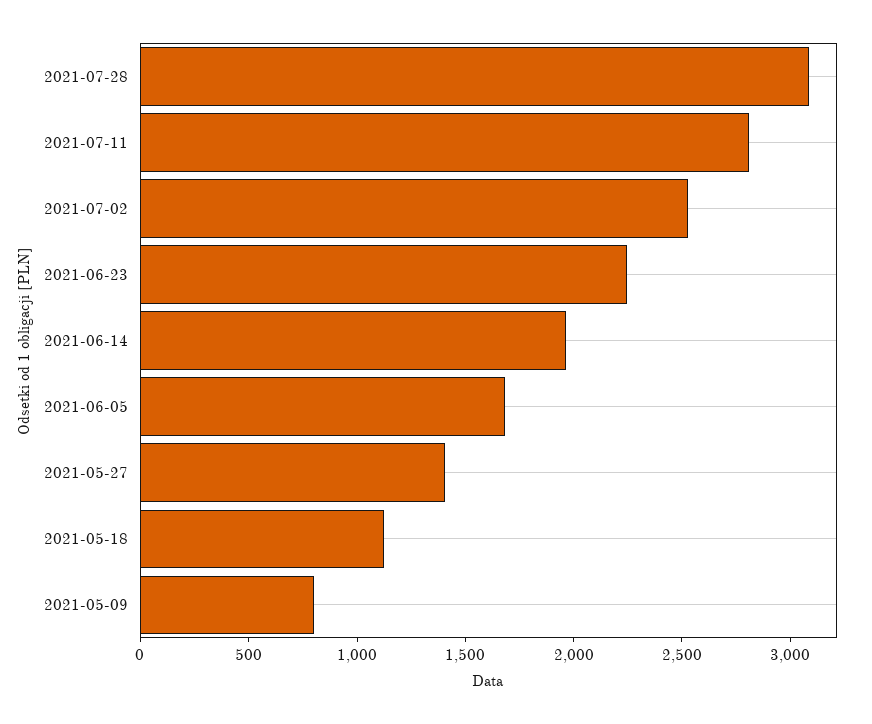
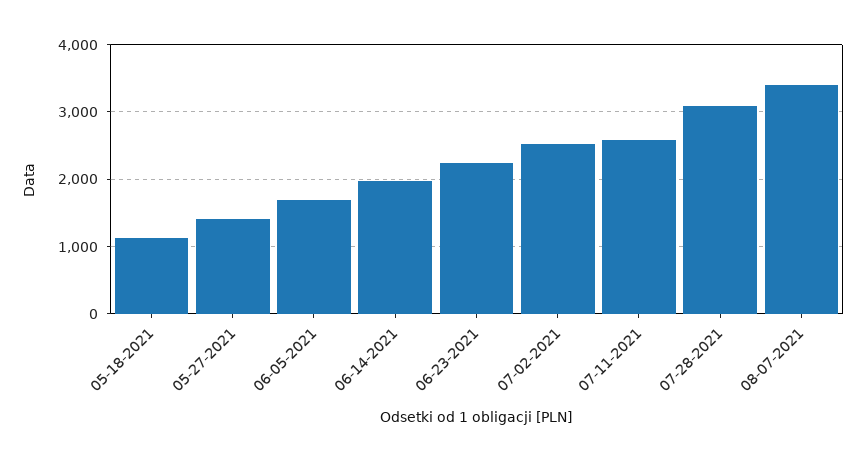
2021-07-11: 2800 -> 2600
2021-05-09: 800 -> none
08-07-2021: none -> 3400

